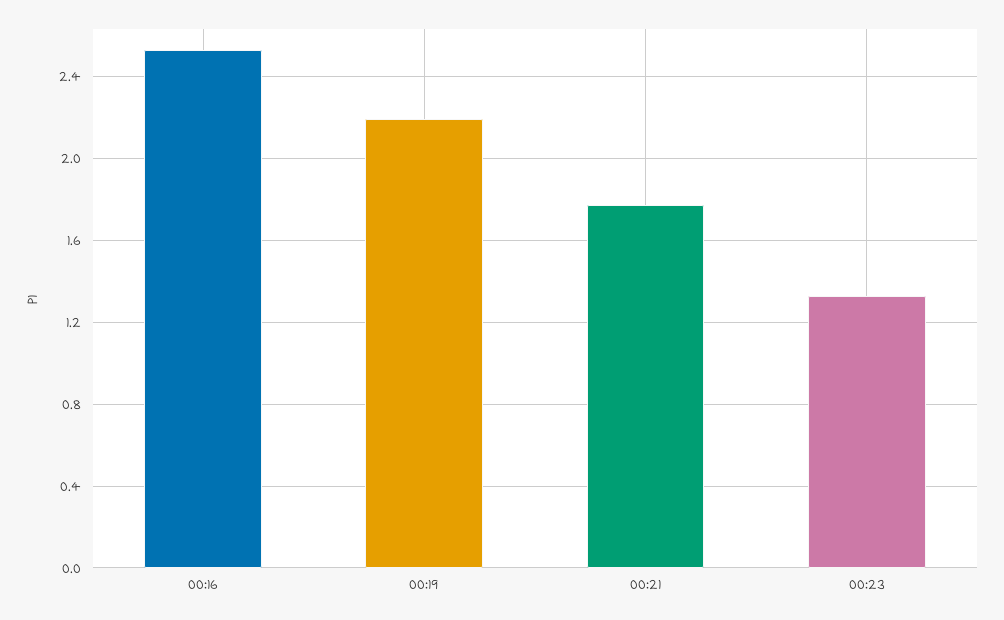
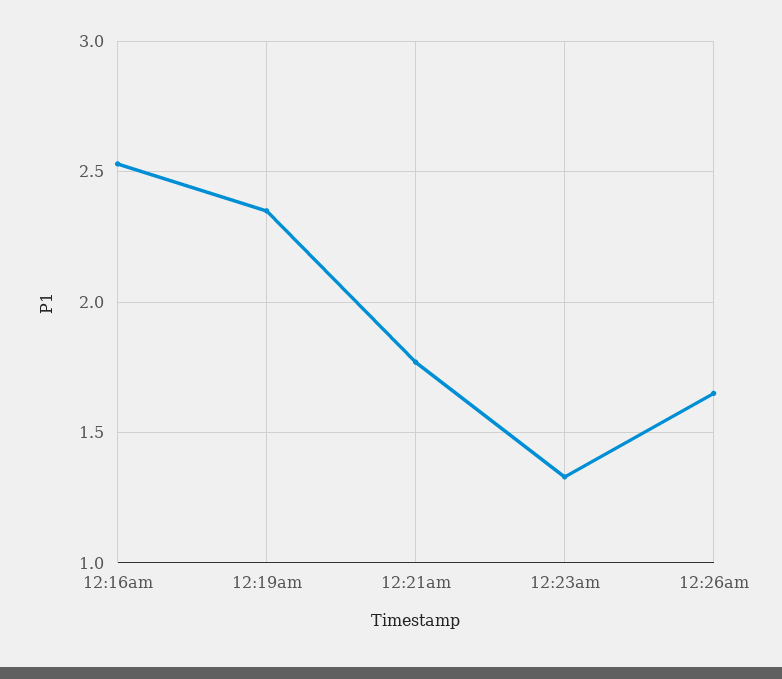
00:19: 2.2 -> 2.35
12:26am: none -> 1.65

